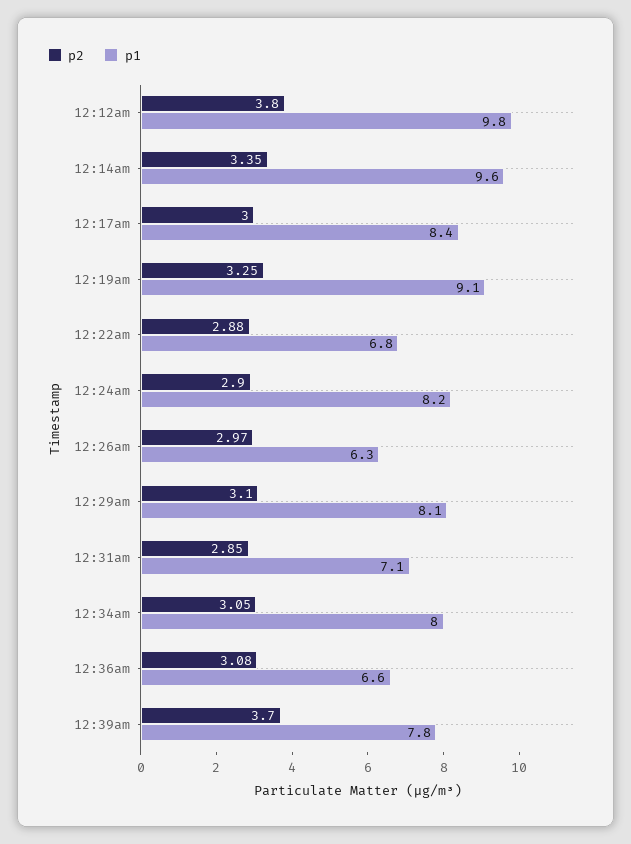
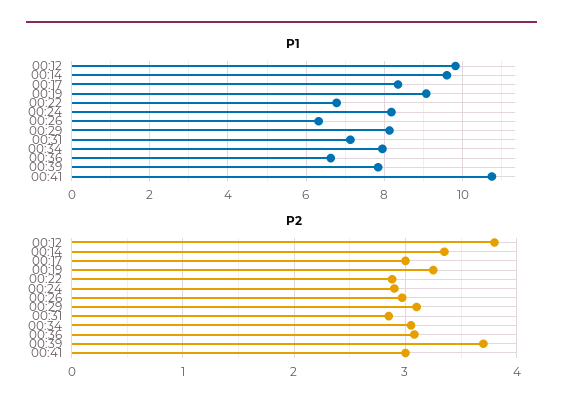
p1, 00:41: none -> 10.8
p2, 00:41: none -> 3

